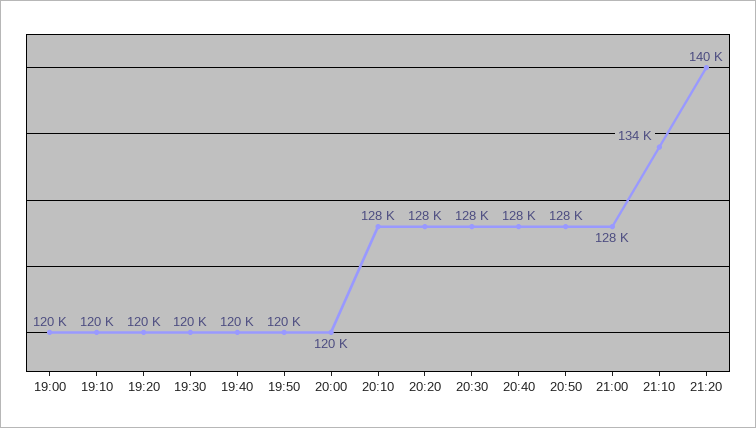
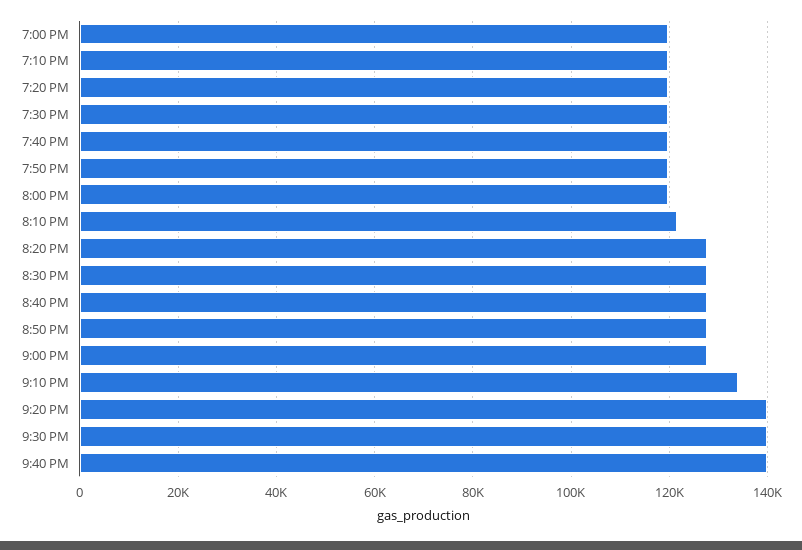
20:10: 128000 -> 122000
9:30 PM: none -> 140000
9:40 PM: none -> 140000

